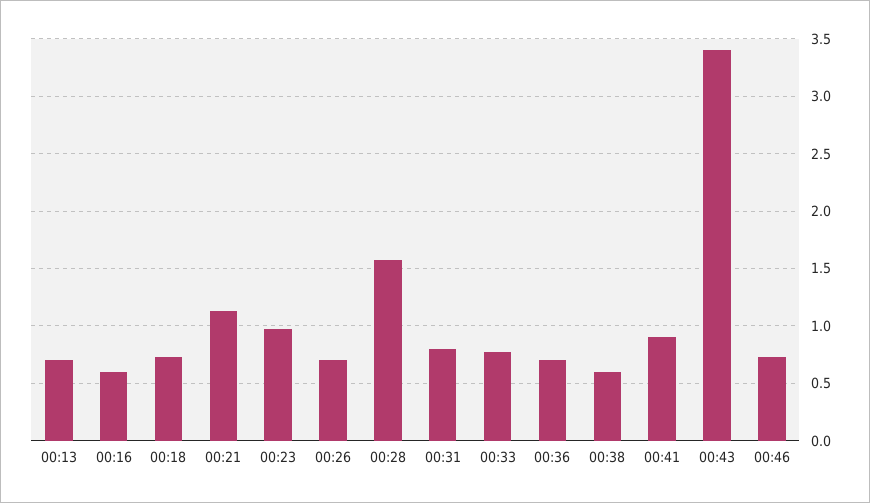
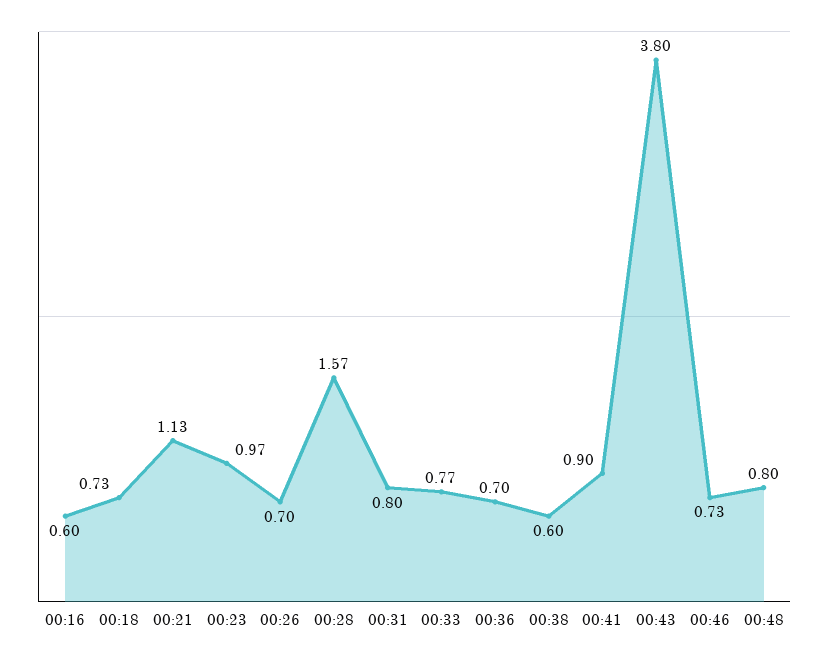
00:13: 0.7 -> none
00:43: 3.4 -> 3.8
00:48: none -> 0.8

